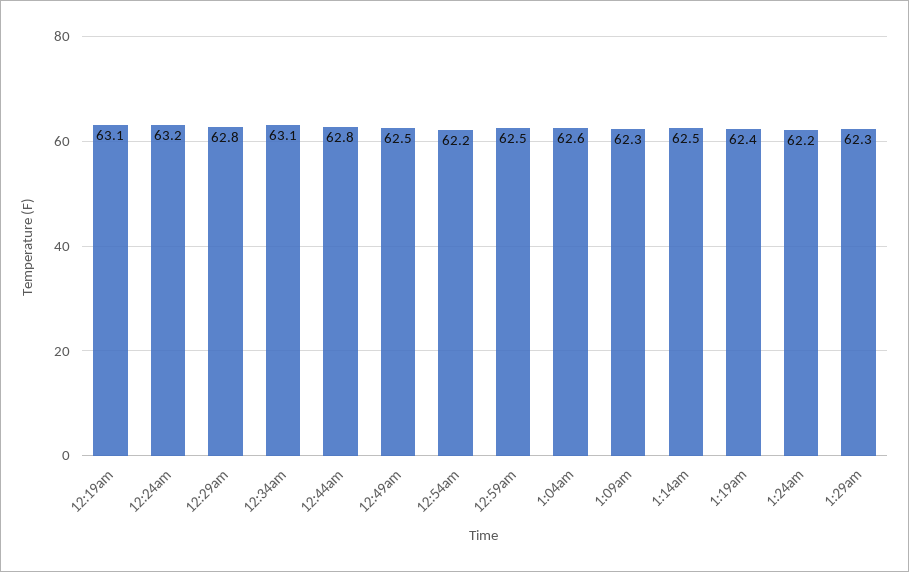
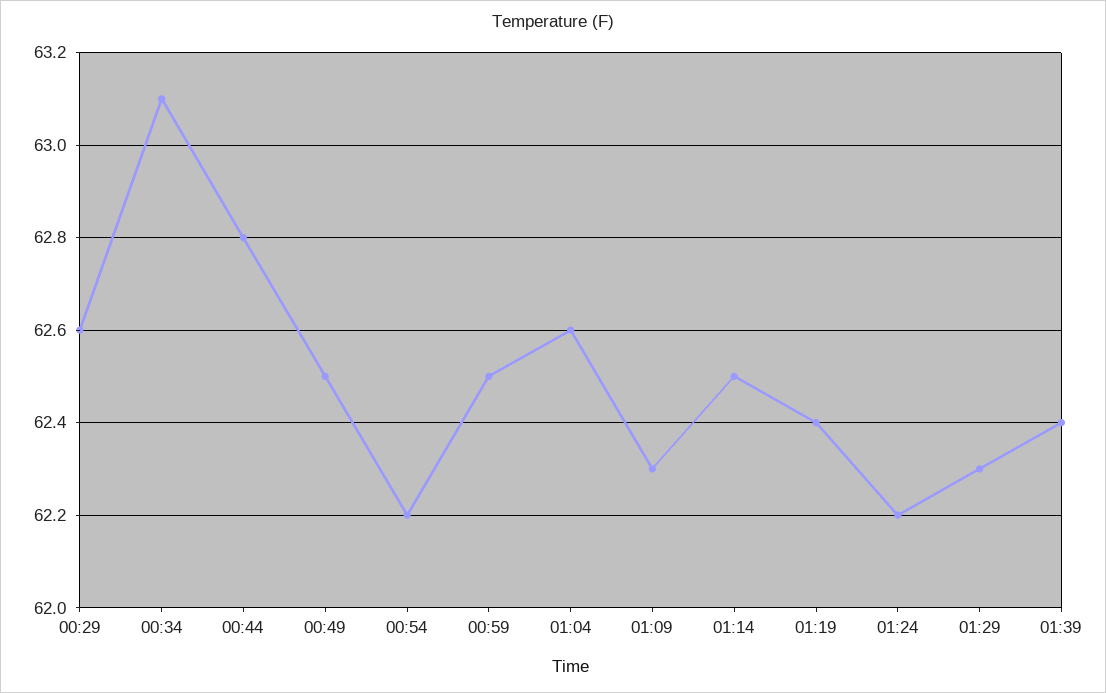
12:19am: 63.1 -> none
12:24am: 63.2 -> none
12:29am: 62.8 -> 62.6
01:39: none -> 62.4

